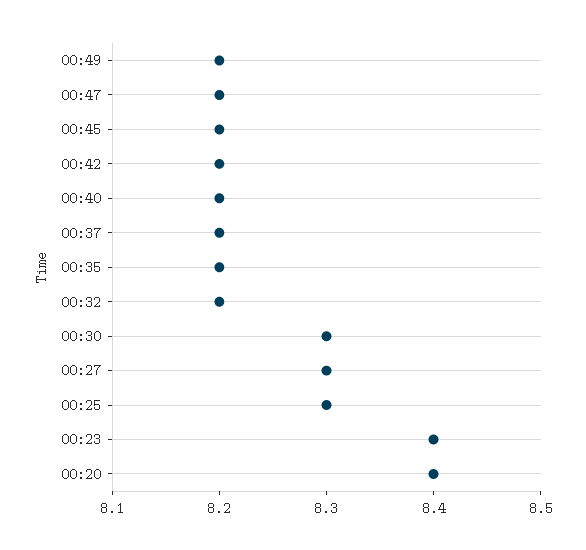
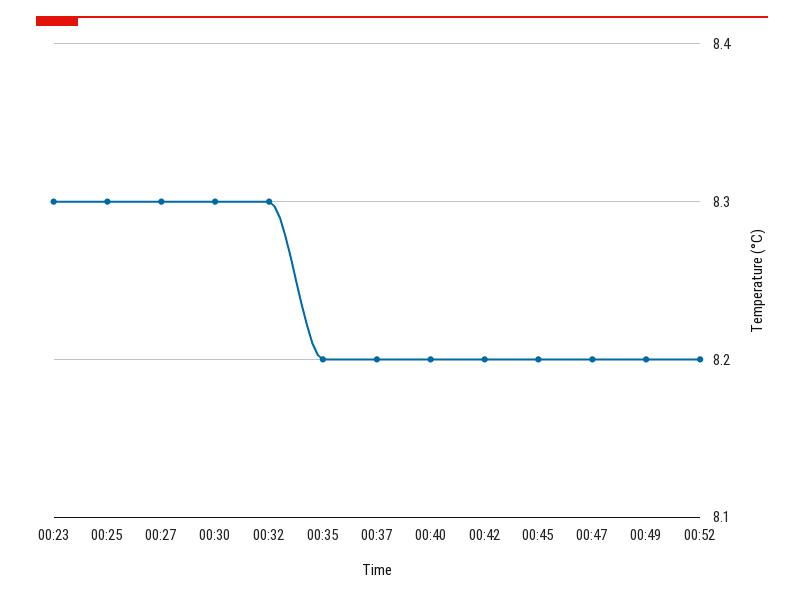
00:32: 8.2 -> 8.3
00:23: 8.4 -> 8.3
00:20: 8.4 -> none
00:52: none -> 8.2

